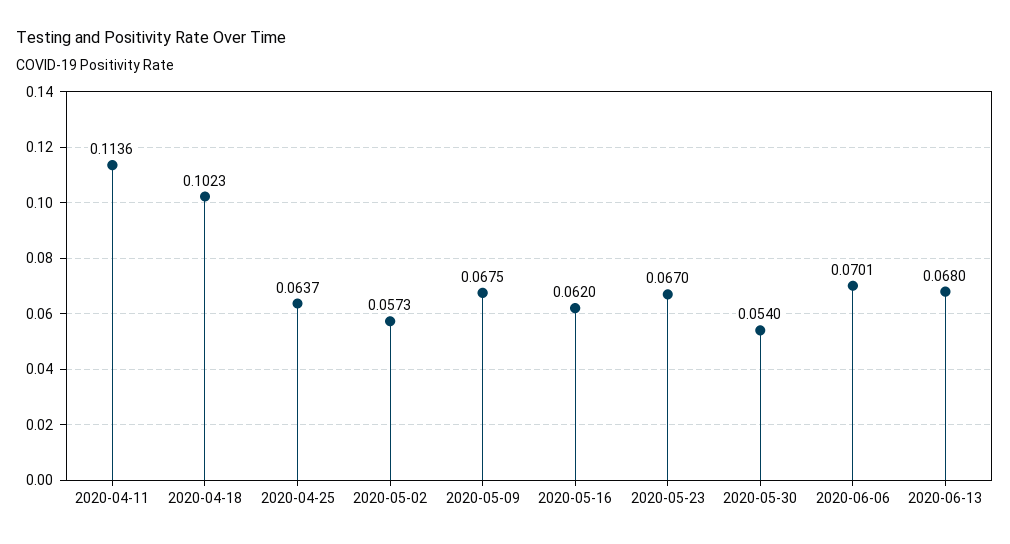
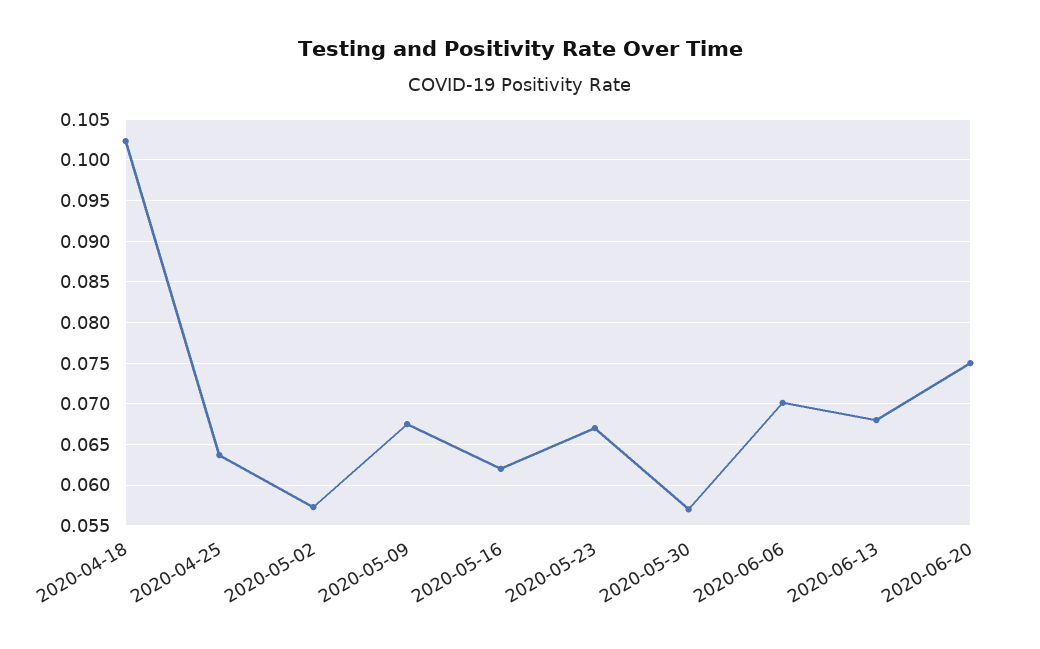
2020-04-11: 0.1136 -> none
2020-05-30: 0.054 -> 0.057
2020-06-20: none -> 0.075

